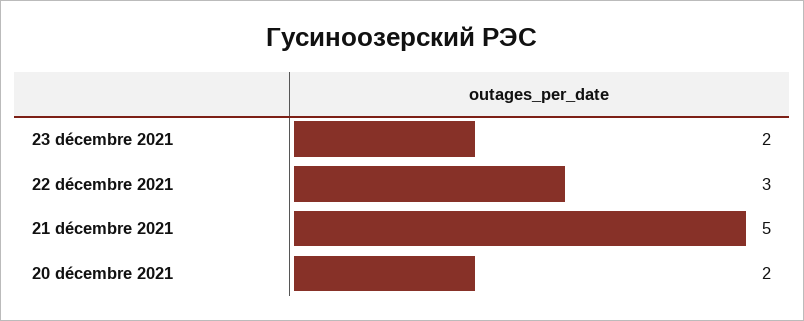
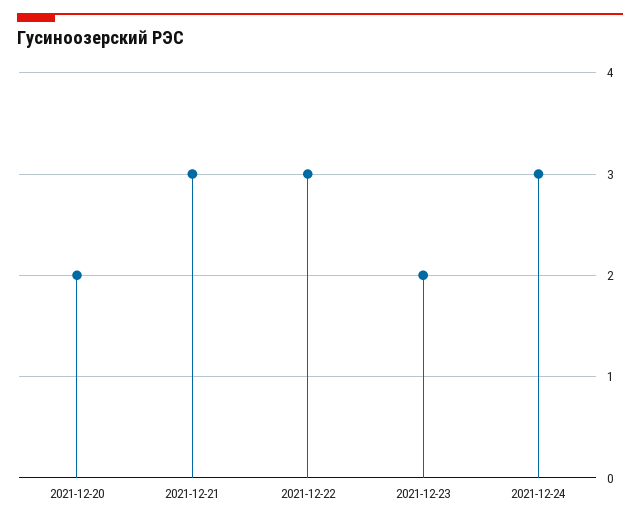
21 décembre 2021: 5 -> 3
2021-12-24: none -> 3

